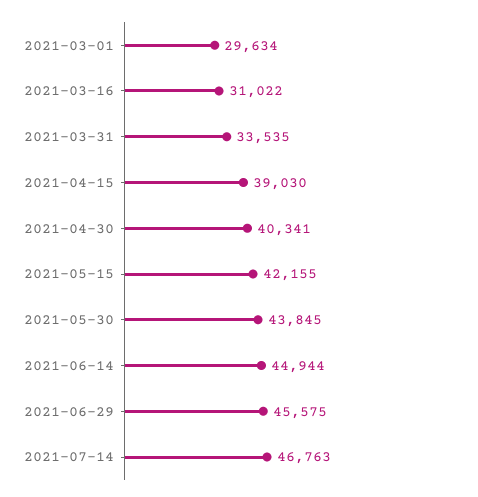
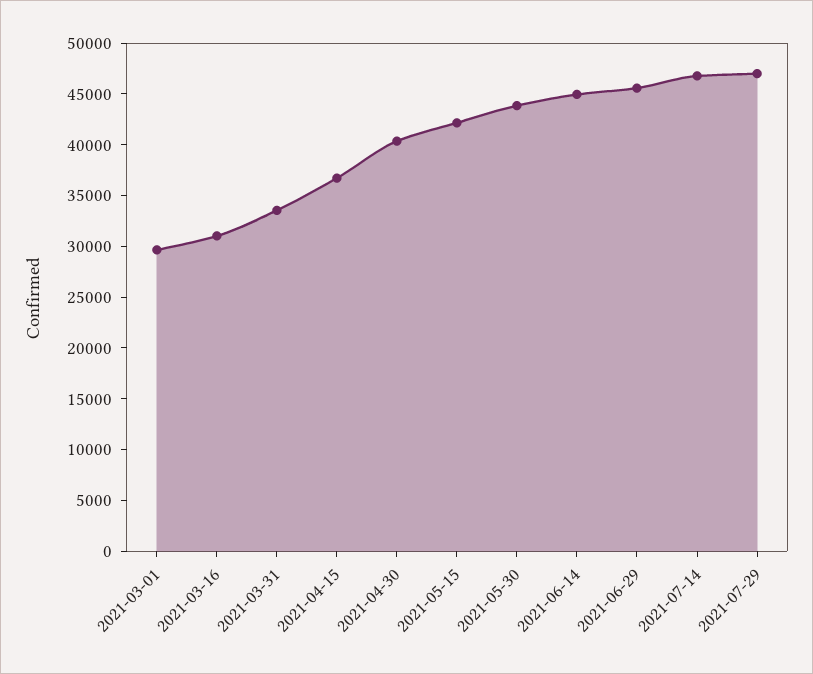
2021-04-15: 39030 -> 37000
2021-07-29: none -> 47000

